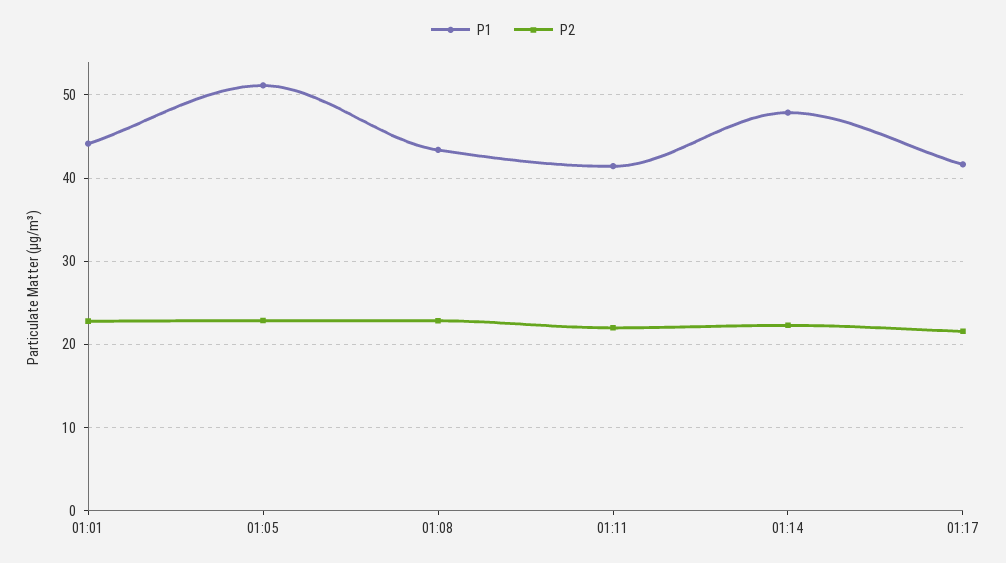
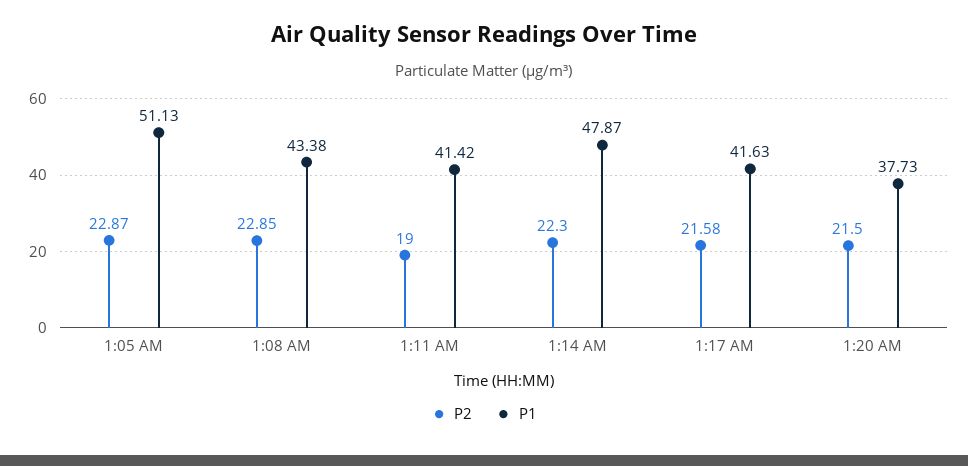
P1, 01:01: 44 -> none
P2, 01:01: 23 -> none
P2, 01:11: 22 -> 19
P2, 1:20 AM: none -> 21.5
P1, 1:20 AM: none -> 37.73

